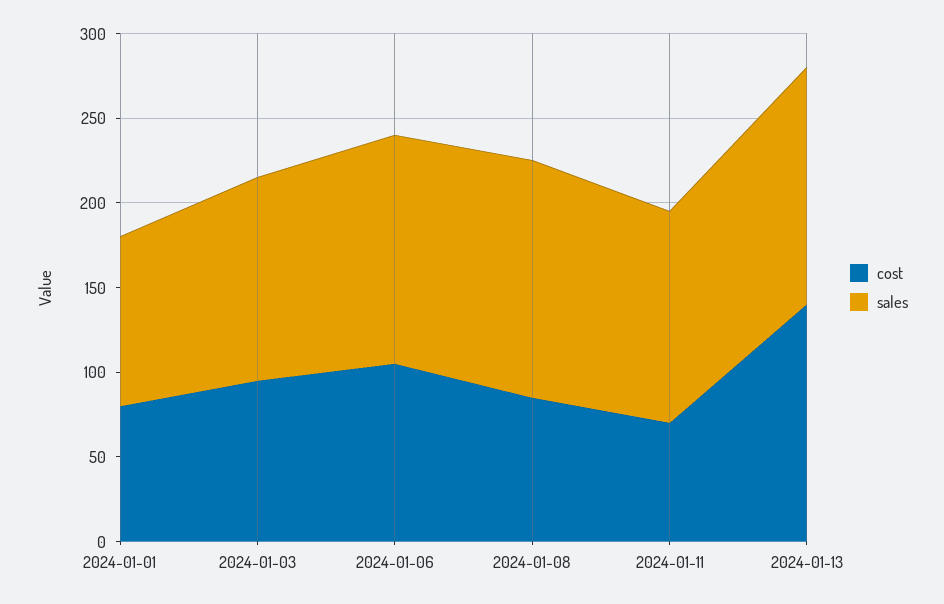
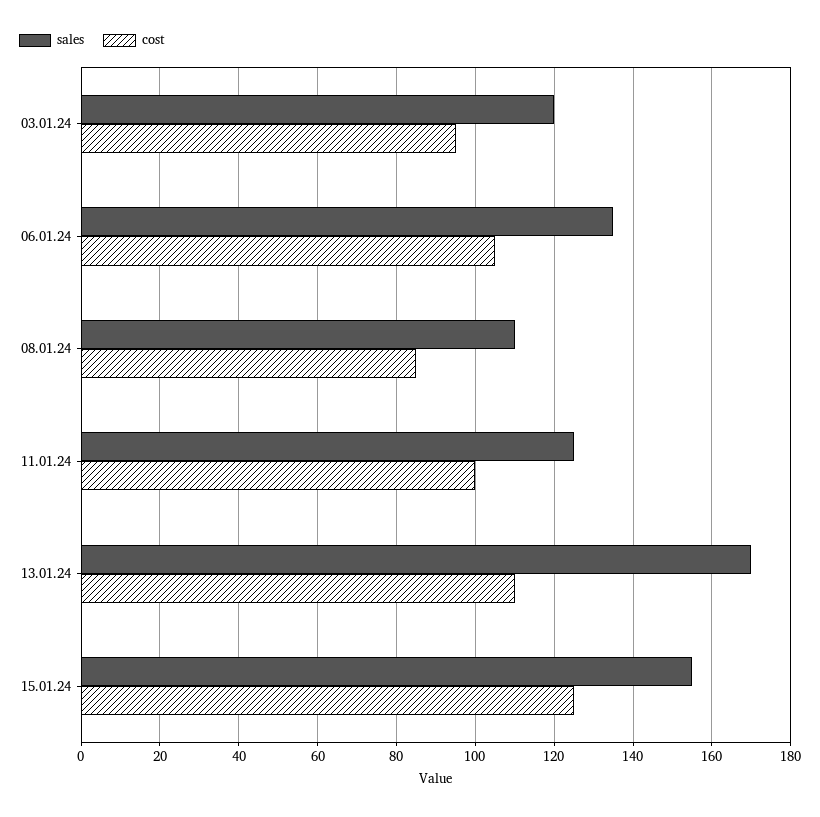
cost, 2024-01-01: 80 -> none
sales, 2024-01-01: 100 -> none
sales, 2024-01-08: 140 -> 110
cost, 2024-01-11: 70 -> 100
cost, 2024-01-13: 140 -> 110
sales, 2024-01-13: 140 -> 170
sales, 15.01.24: none -> 155
cost, 15.01.24: none -> 125

